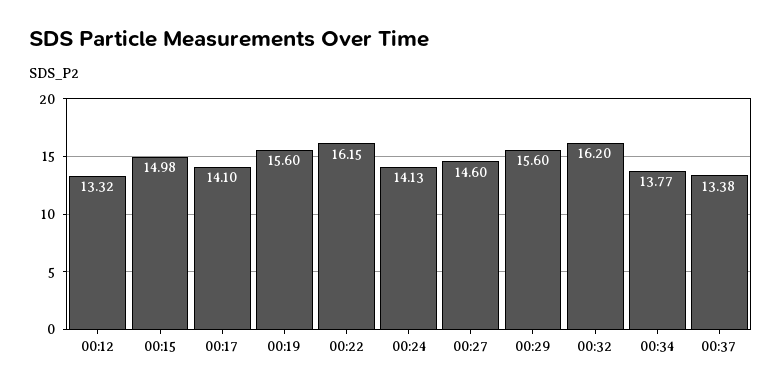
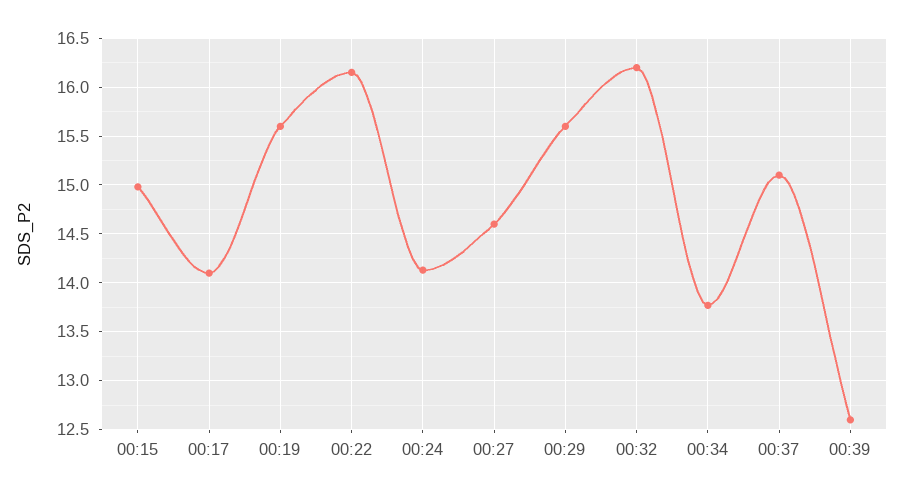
00:12: 13.32 -> none
00:37: 13.38 -> 15.1
00:39: none -> 12.6

